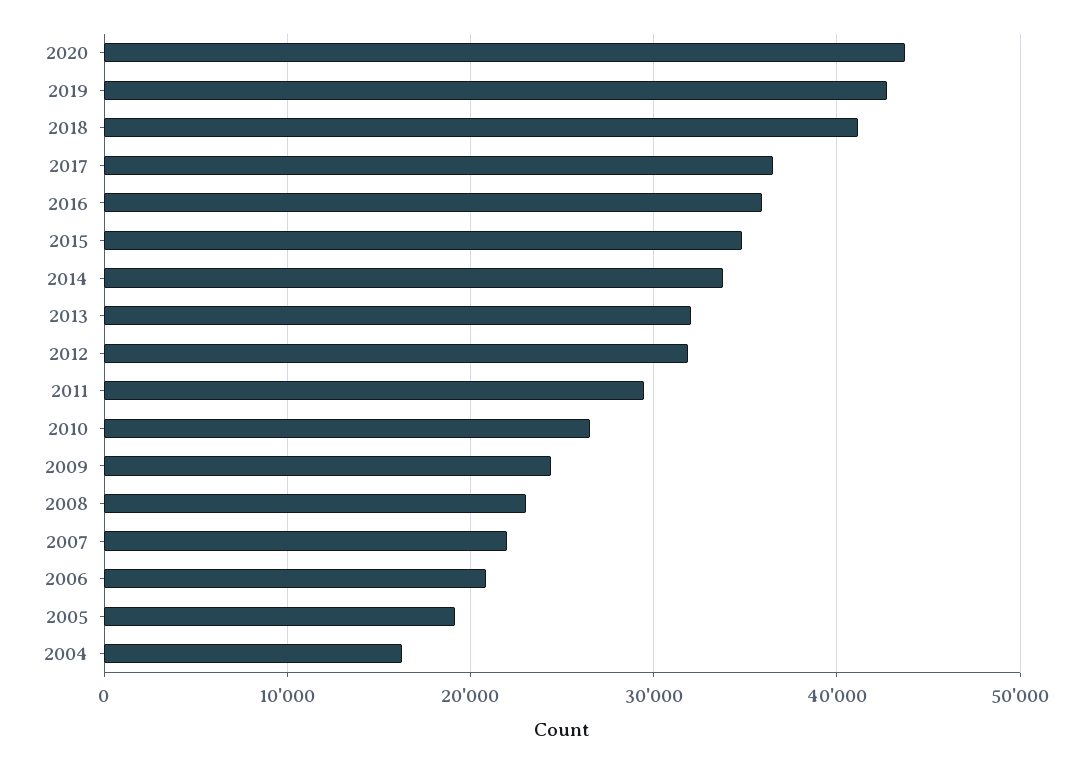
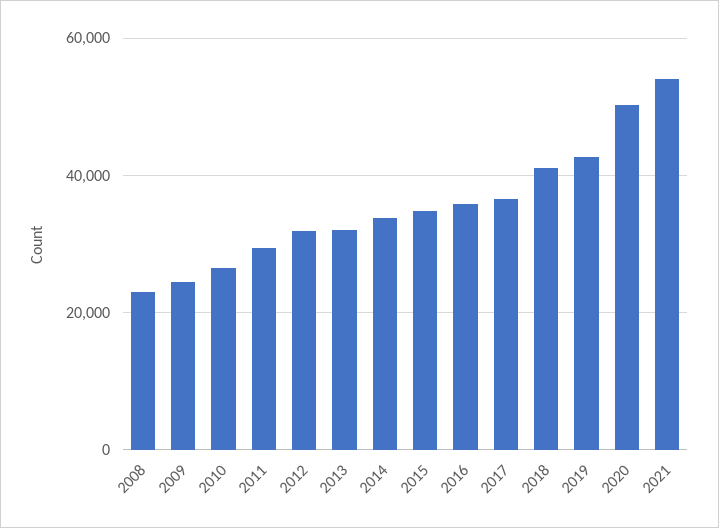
2020: 44000 -> 50000
2007: 22000 -> none
2006: 21000 -> none
2005: 19000 -> none
2004: 16000 -> none
2021: none -> 54000

